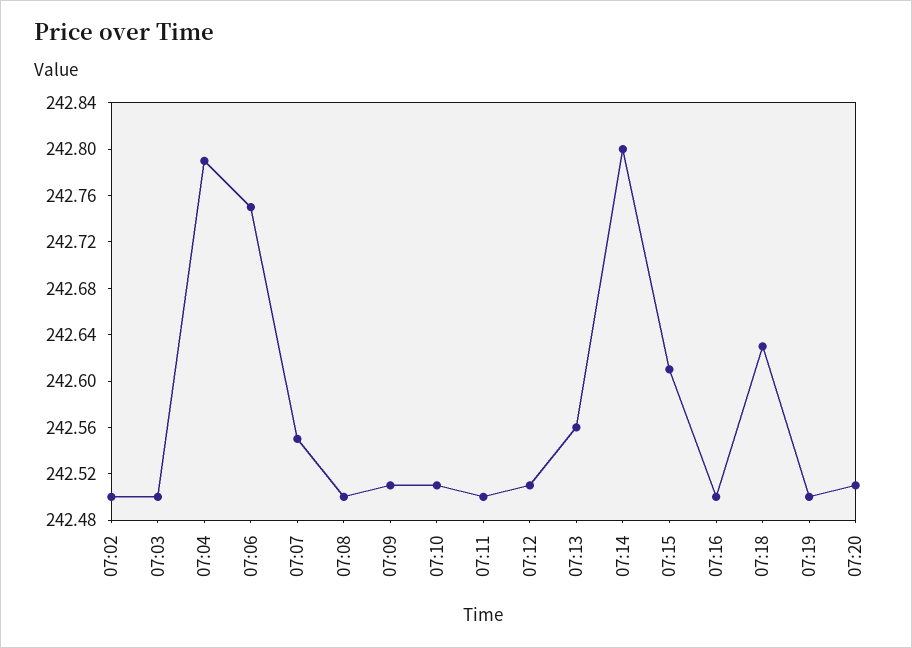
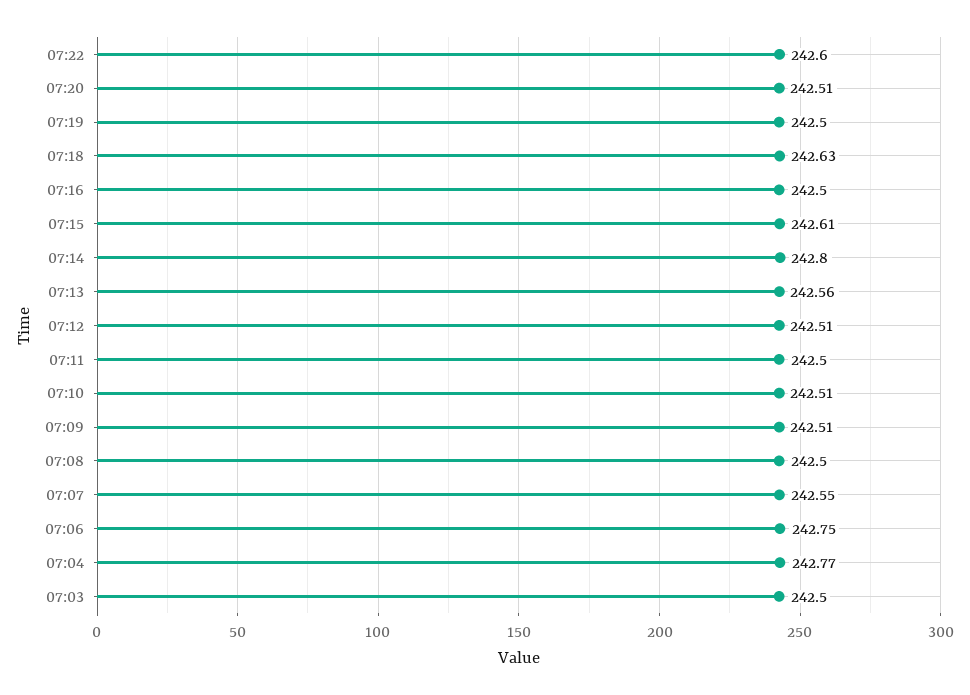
07:02: 242.5 -> none
07:04: 242.79 -> 242.77
07:22: none -> 242.6

